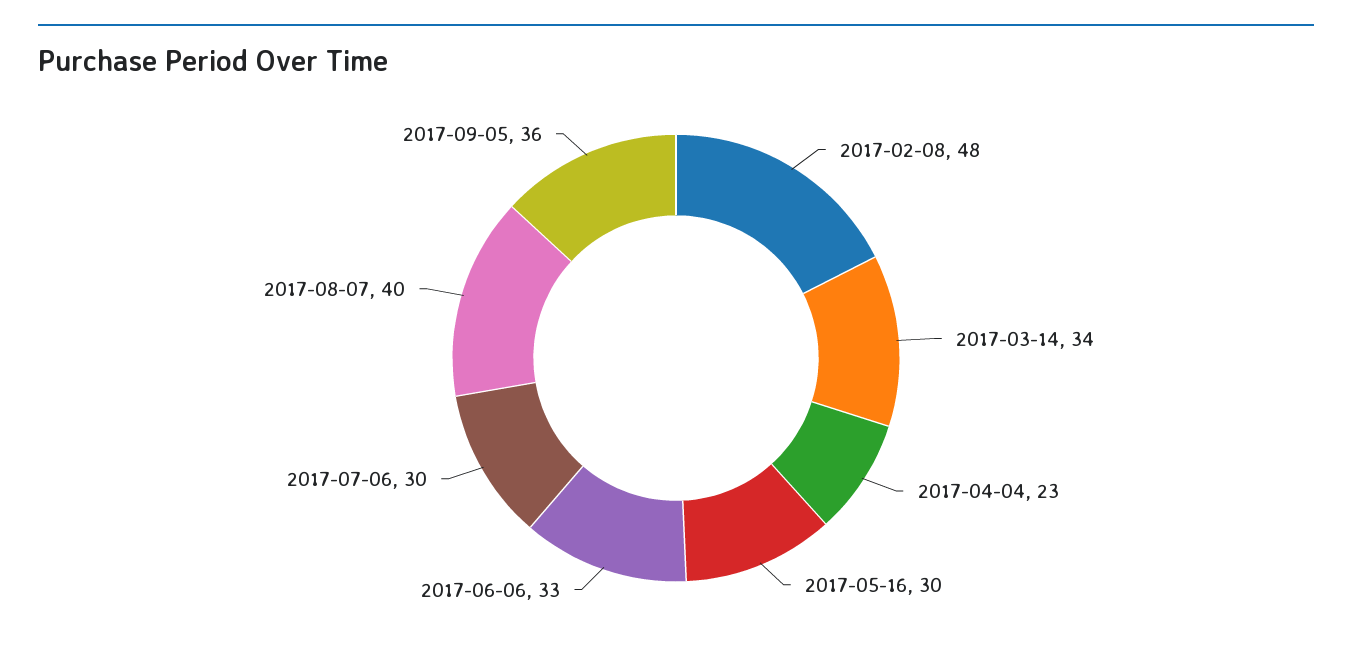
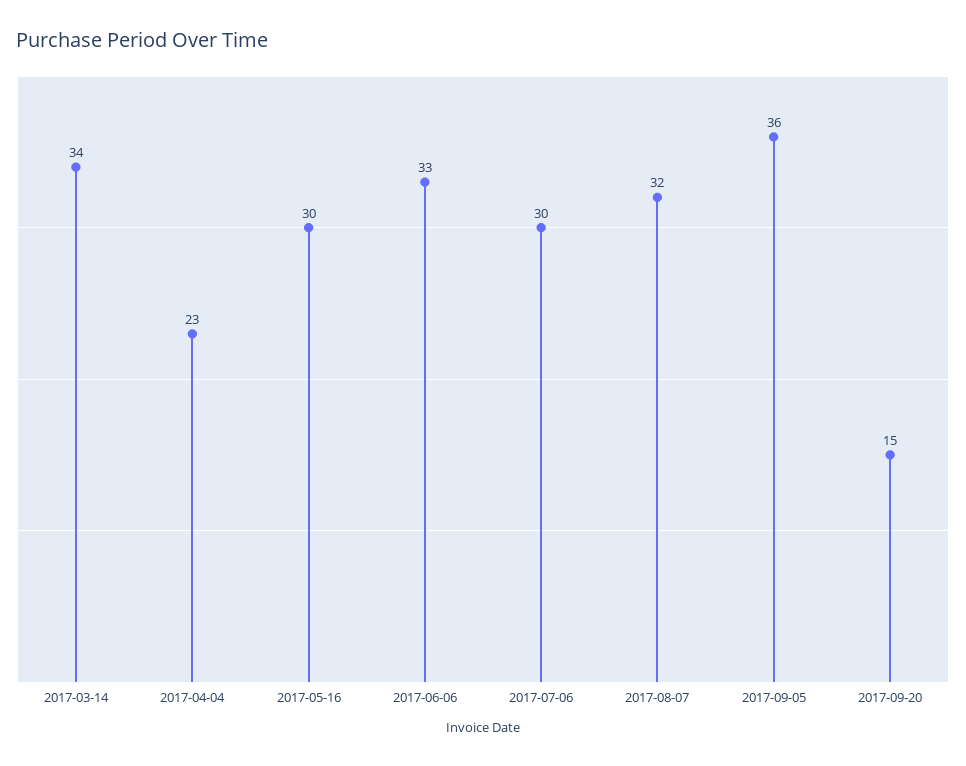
2017-02-08: 48 -> none
2017-08-07: 40 -> 32
2017-09-20: none -> 15

